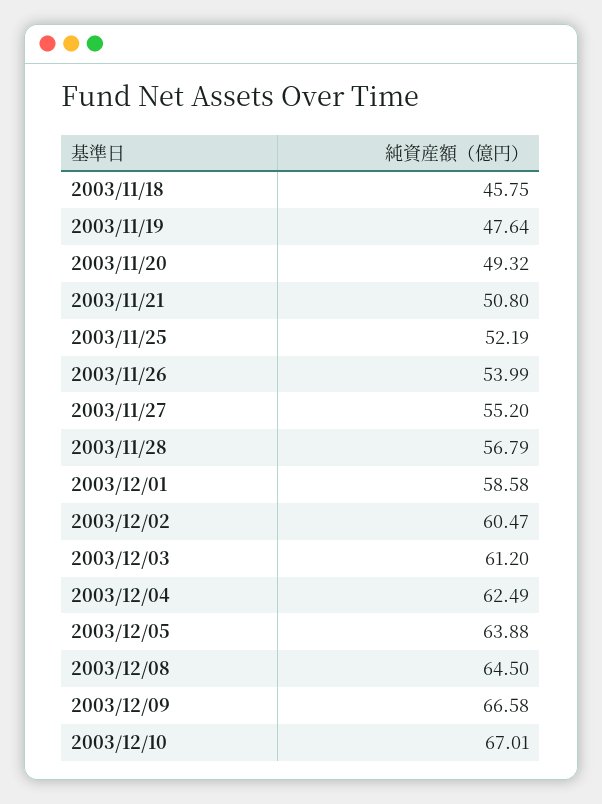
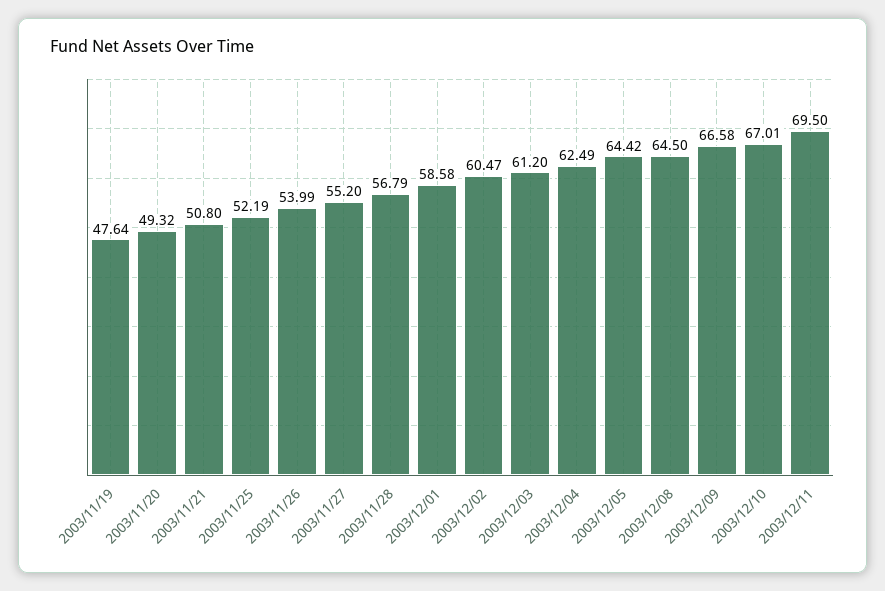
2003/11/18: 45.75 -> none
2003/12/05: 63.88 -> 64.42
2003/12/11: none -> 69.5

